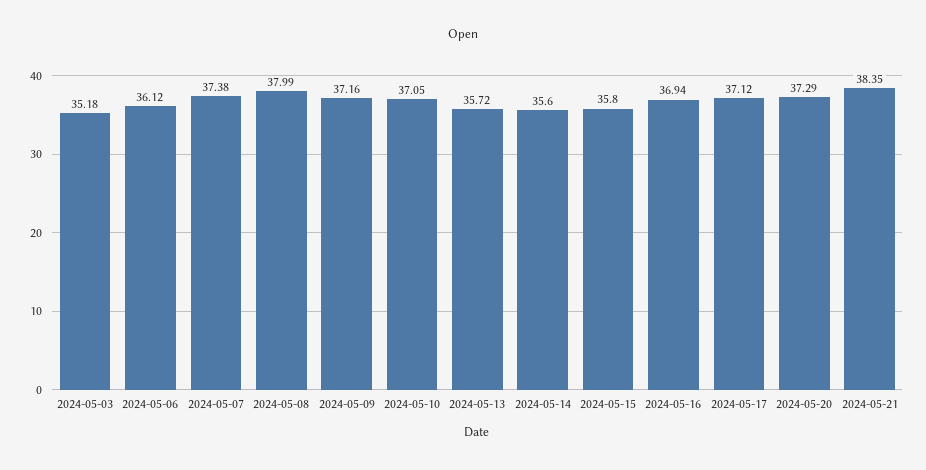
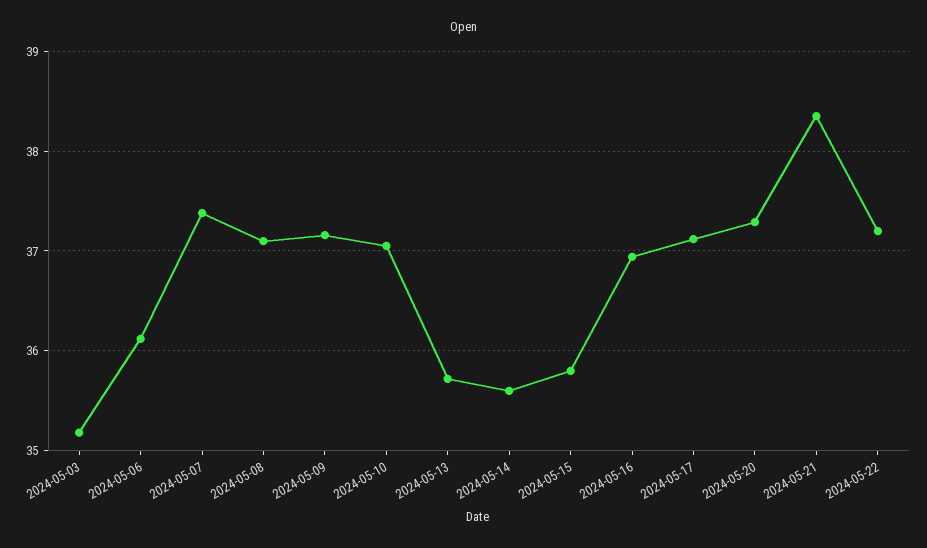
2024-05-08: 37.99 -> 37.1
2024-05-22: none -> 37.2

